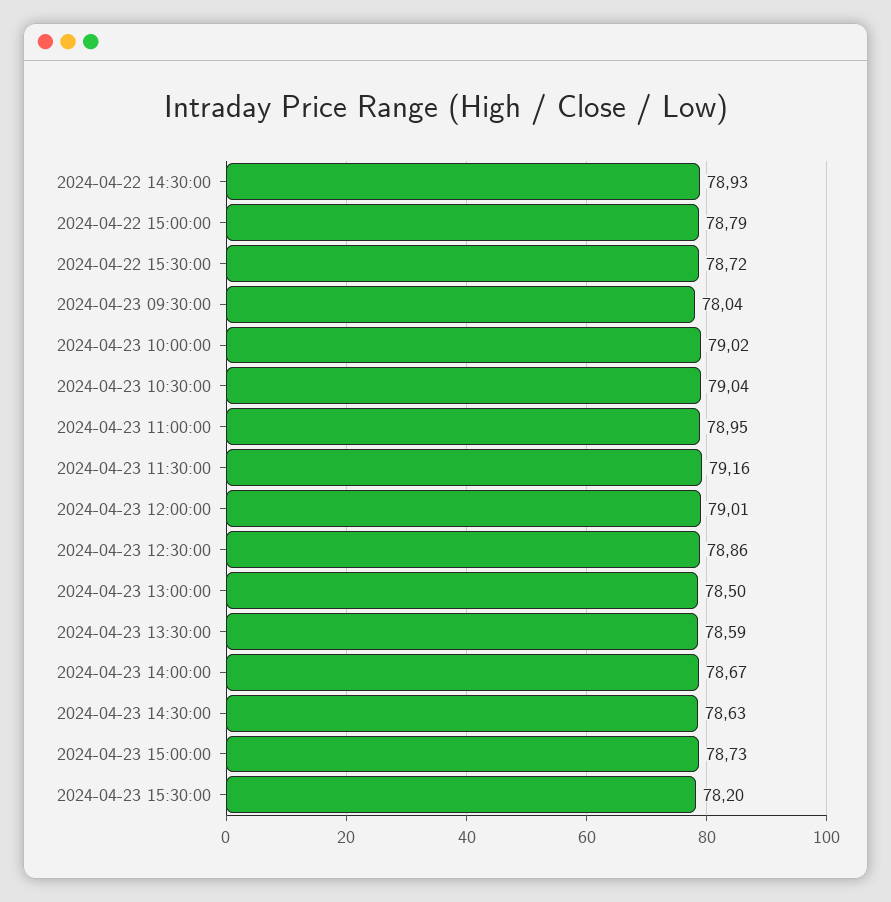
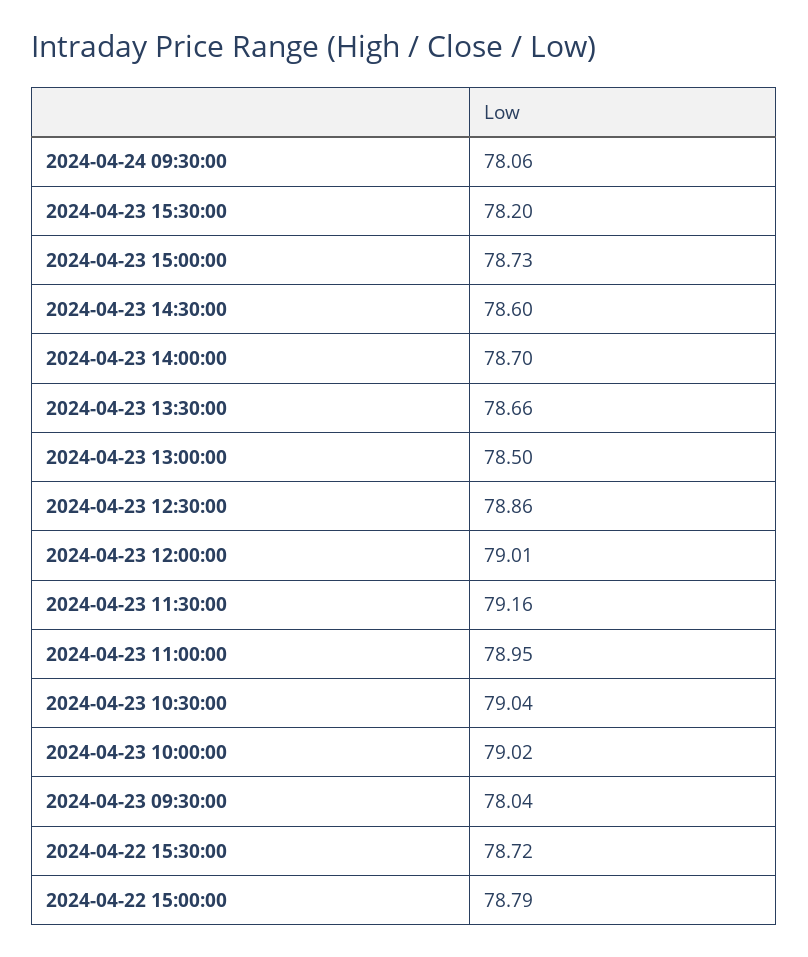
2024-04-22 14:30:00: 78.93 -> none
2024-04-23 13:30:00: 78.59 -> 78.66
2024-04-23 14:00:00: 78.67 -> 78.7
2024-04-23 14:30:00: 78.63 -> 78.6
2024-04-24 09:30:00: none -> 78.06

